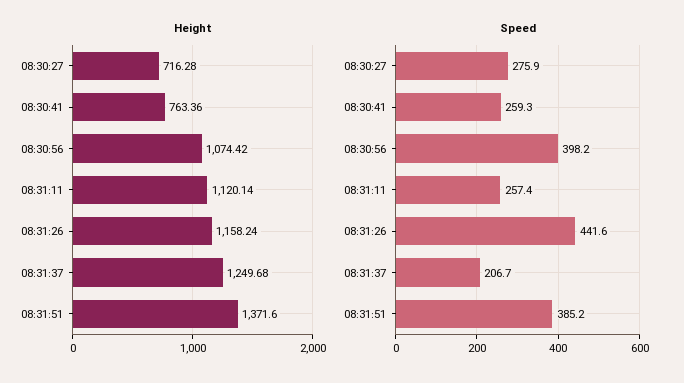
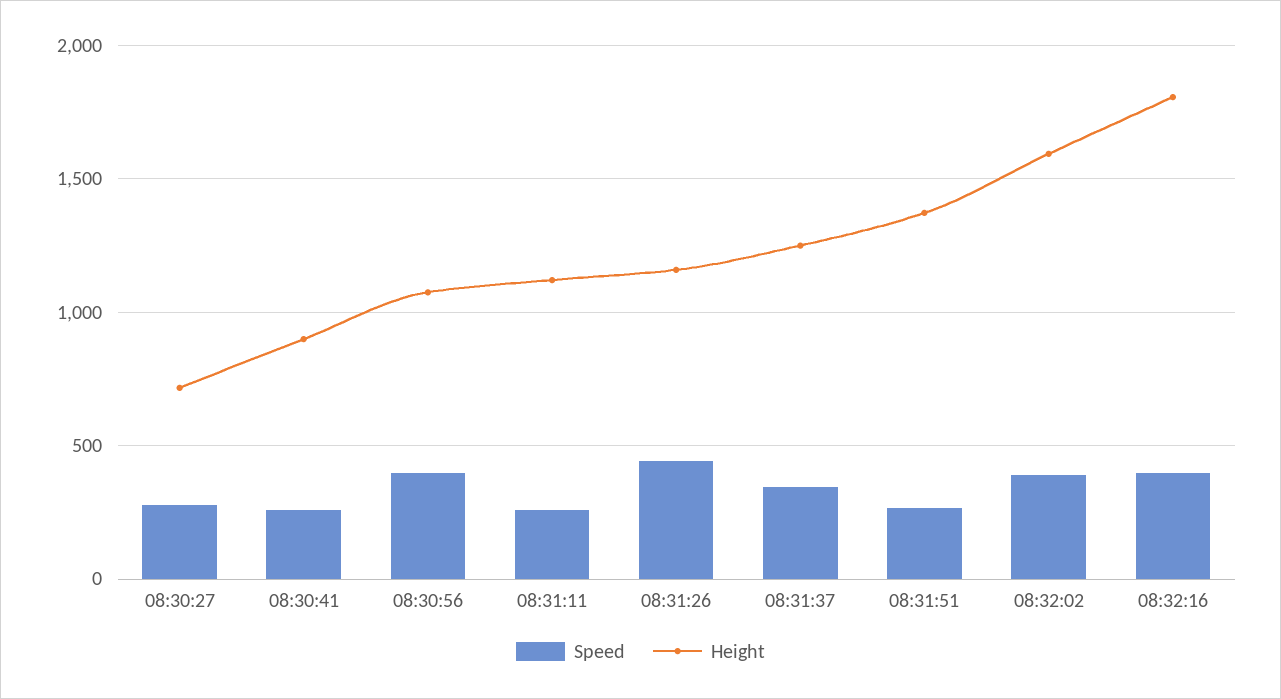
Height, 08:30:41: 763.36 -> 900
Speed, 08:31:37: 206.7 -> 350
Speed, 08:31:51: 385.2 -> 250
Speed, 08:32:02: none -> 400
Height, 08:32:02: none -> 1600
Speed, 08:32:16: none -> 400
Height, 08:32:16: none -> 1800

